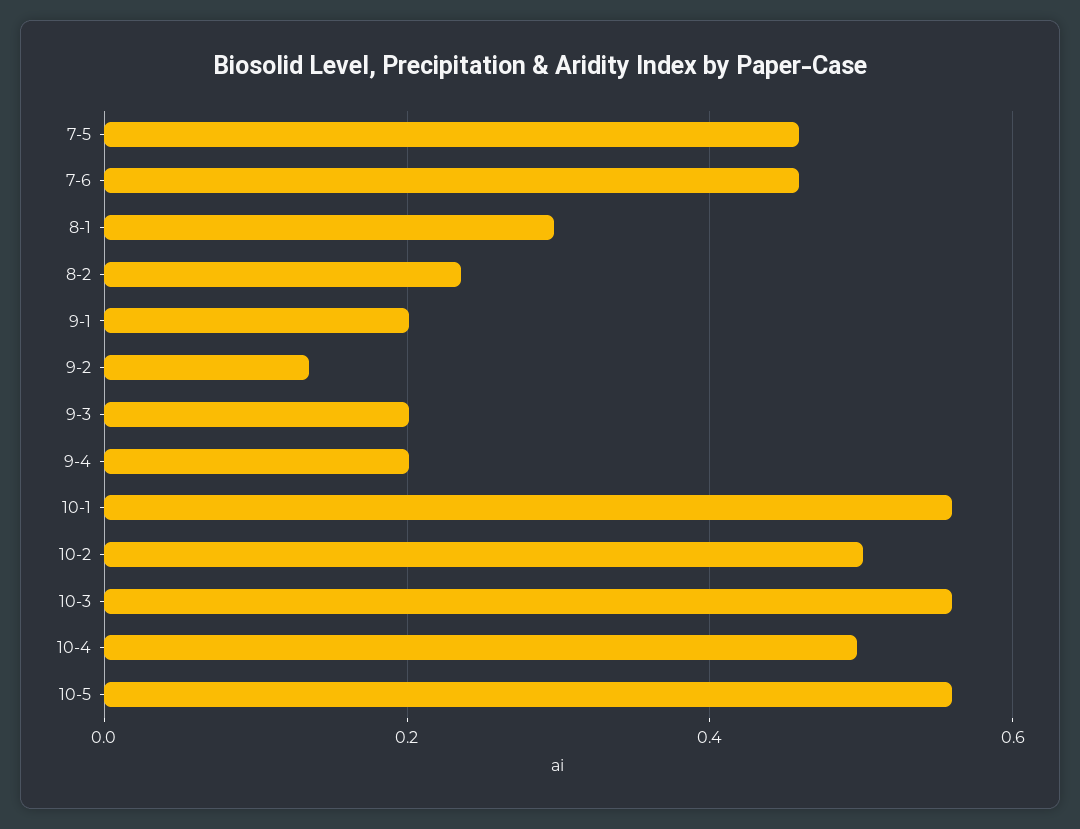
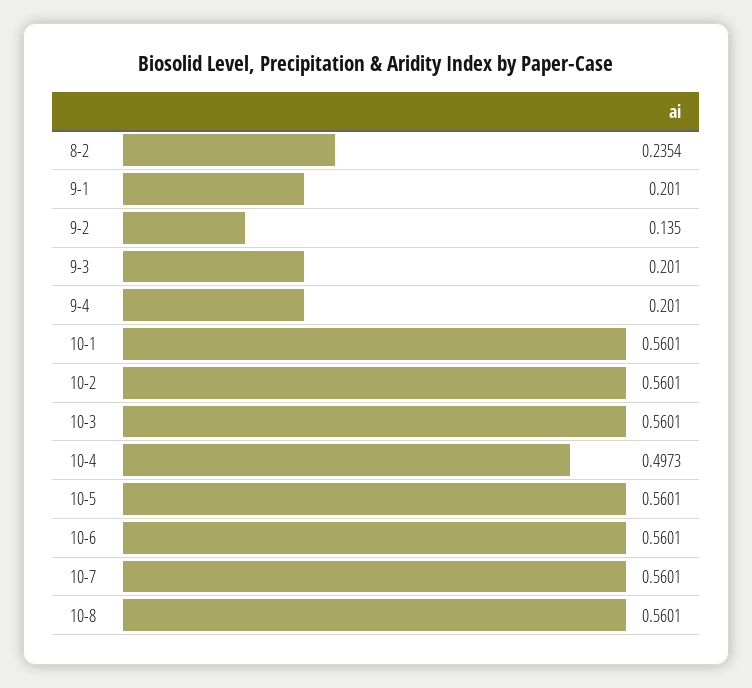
7-5: 0.46 -> none
7-6: 0.46 -> none
8-1: 0.3 -> none
10-2: 0.5 -> 0.5601
10-6: none -> 0.5601
10-7: none -> 0.5601
10-8: none -> 0.5601

